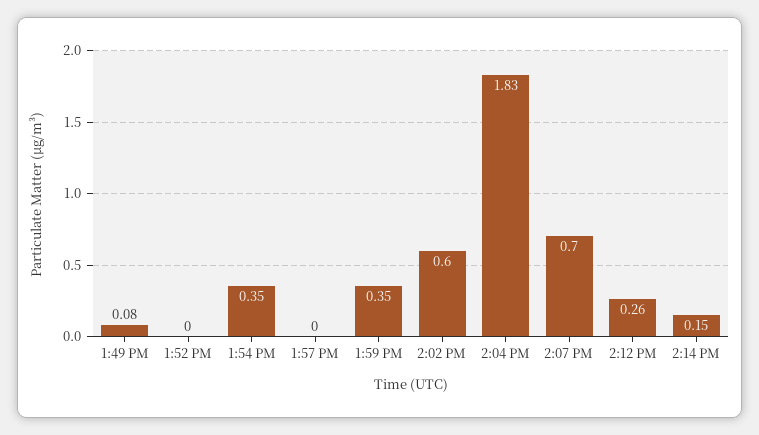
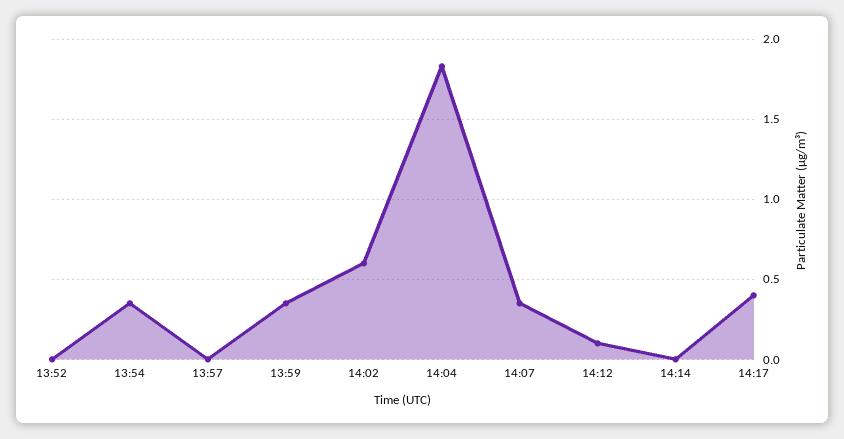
1:49 PM: 0.08 -> none
2:07 PM: 0.7 -> 0.35
2:12 PM: 0.26 -> 0.1
2:14 PM: 0.15 -> 0
14:17: none -> 0.4

